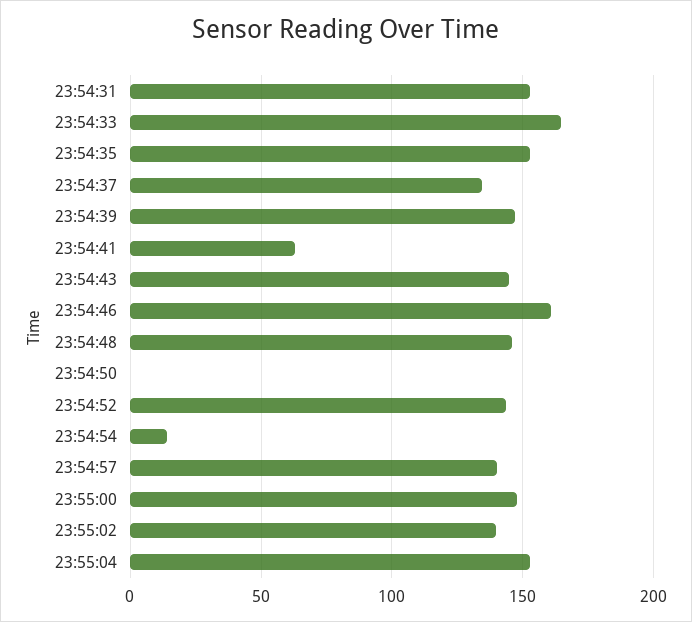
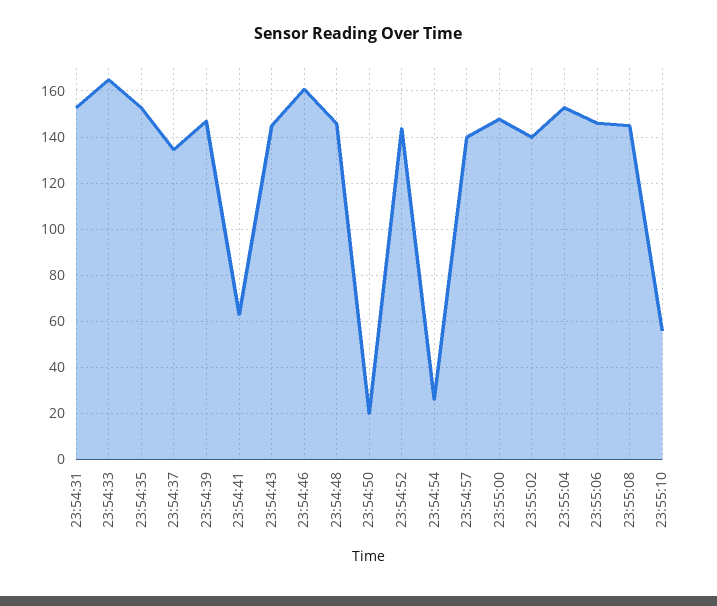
23:54:50: 0 -> 20
23:54:54: 15 -> 25
23:55:06: none -> 145
23:55:08: none -> 145
23:55:10: none -> 55

